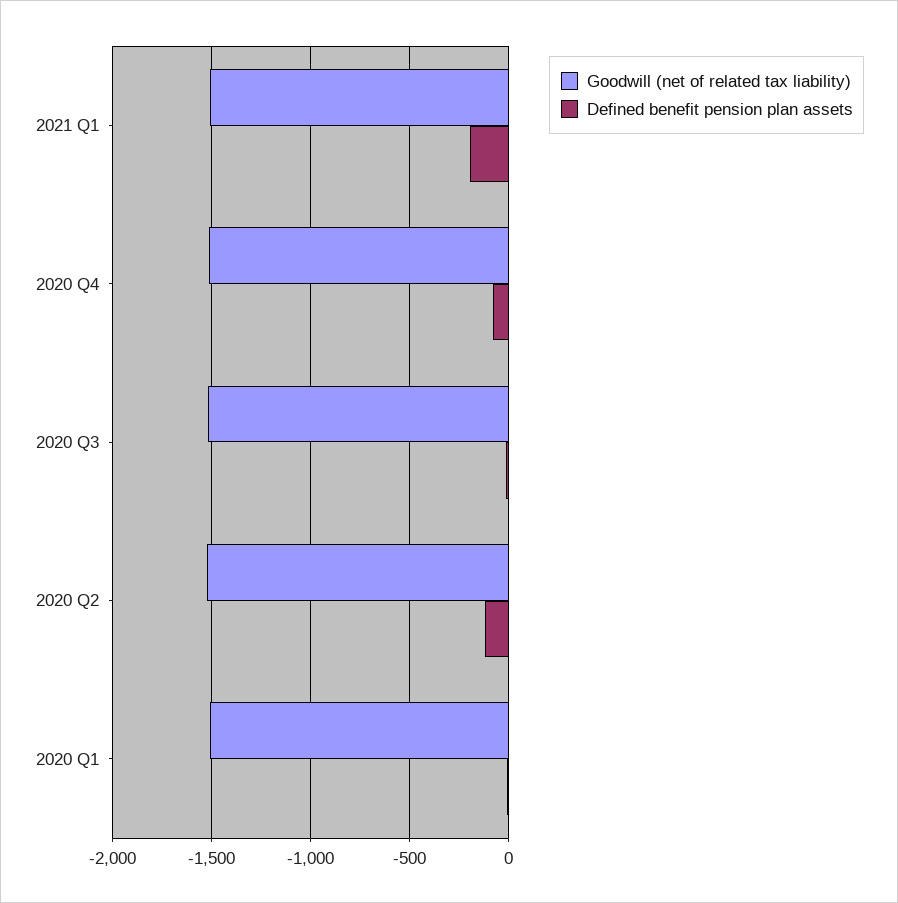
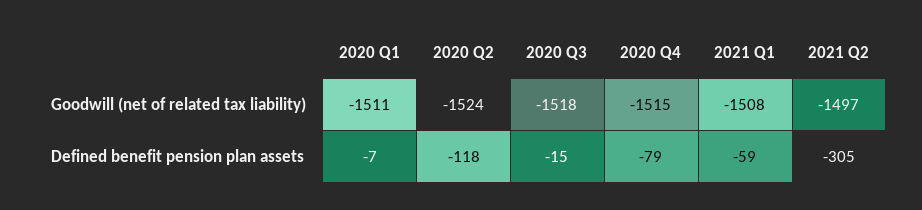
Defined benefit pension plan assets, 2021 Q1: -200 -> -59
Goodwill (net of related tax liability), 2021 Q2: none -> -1497
Defined benefit pension plan assets, 2021 Q2: none -> -305

